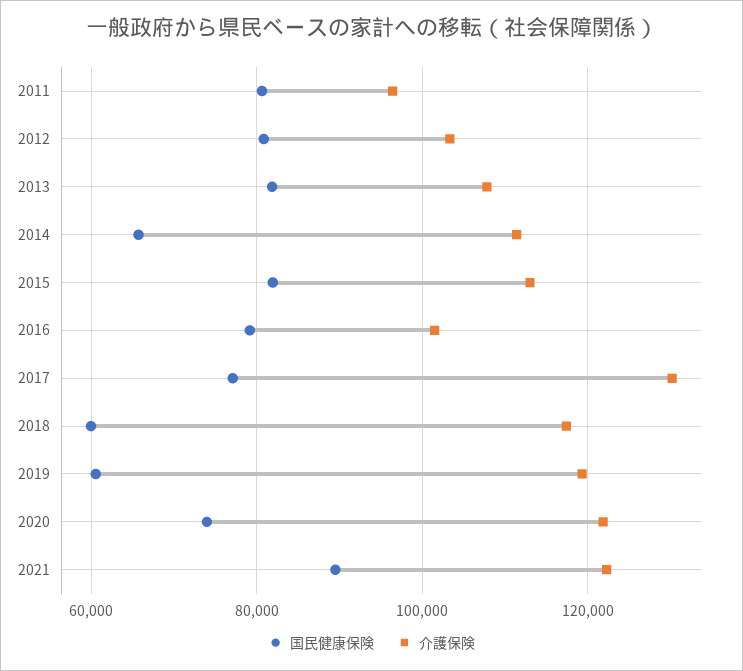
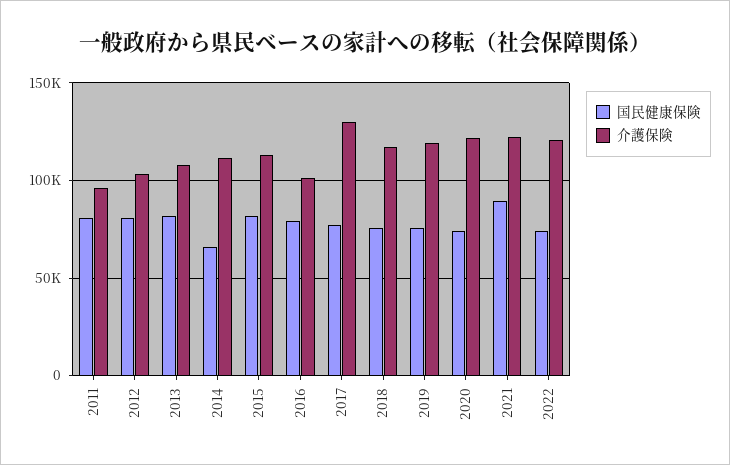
国民健康保険, 2018: 60000 -> 75000
国民健康保険, 2019: 60000 -> 75000
国民健康保険, 2022: none -> 75000
介護保険, 2022: none -> 120000

